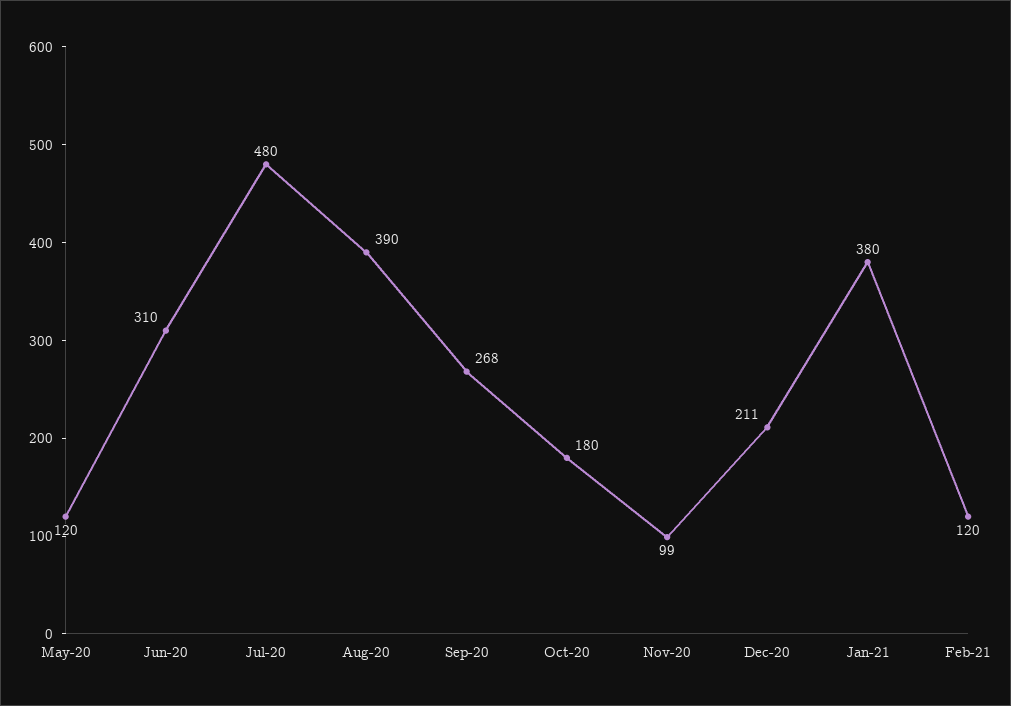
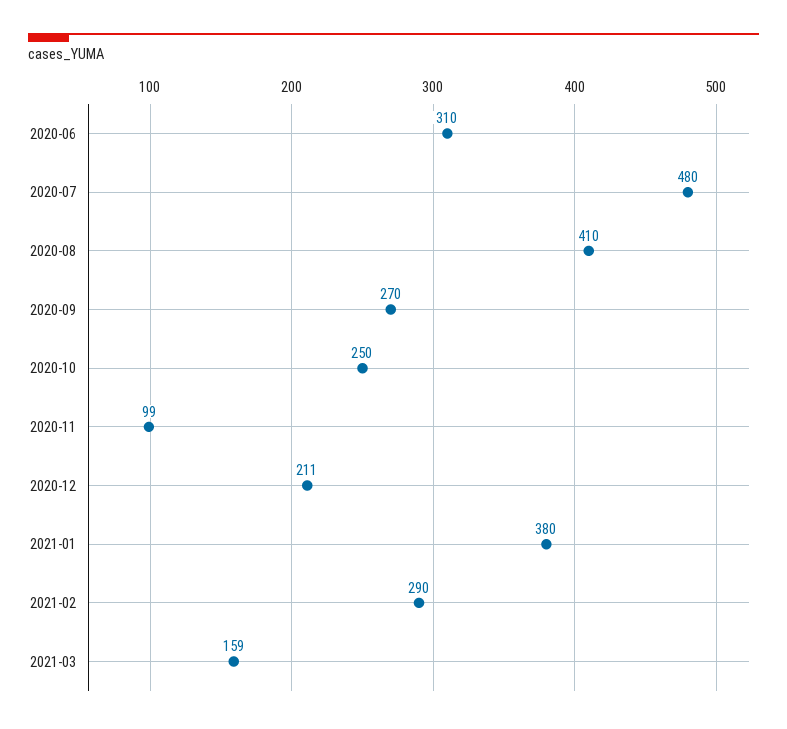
May-20: 120 -> none
Aug-20: 390 -> 410
Sep-20: 268 -> 270
Oct-20: 180 -> 250
Feb-21: 120 -> 290
2021-03: none -> 159

